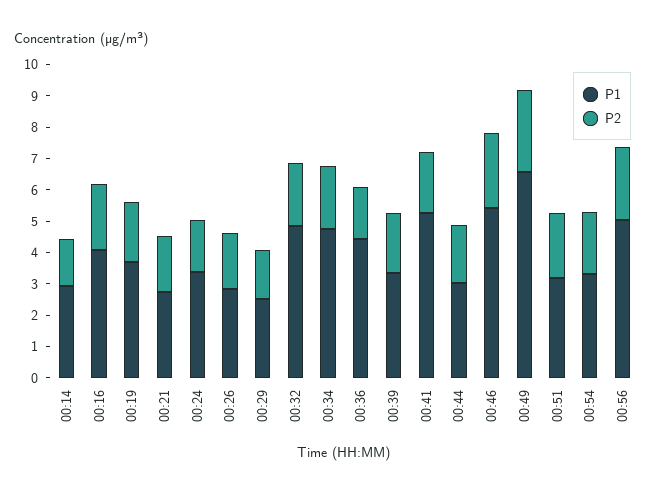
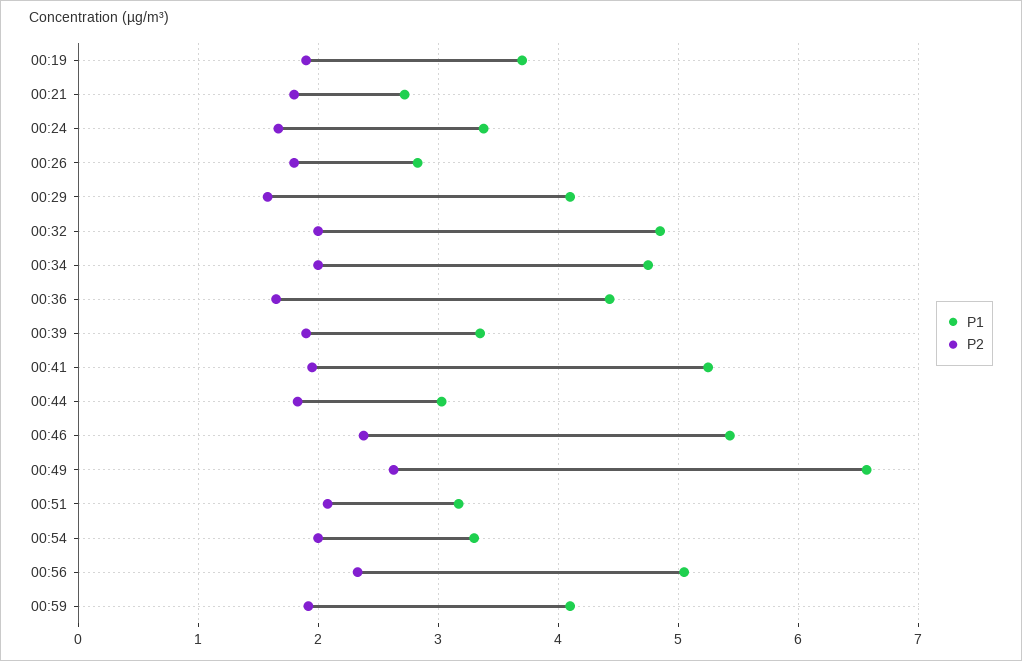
P1, 00:14: 3 -> none
P2, 00:14: 1.5 -> none
P1, 00:16: 4 -> none
P2, 00:16: 2 -> none
P1, 00:29: 2.5 -> 4.1
P1, 00:59: none -> 4.1
P2, 00:59: none -> 1.9

